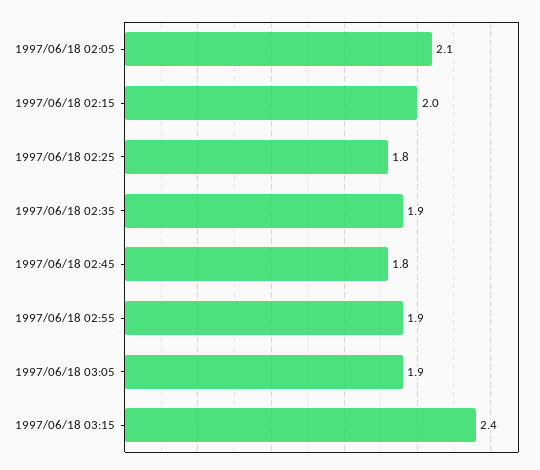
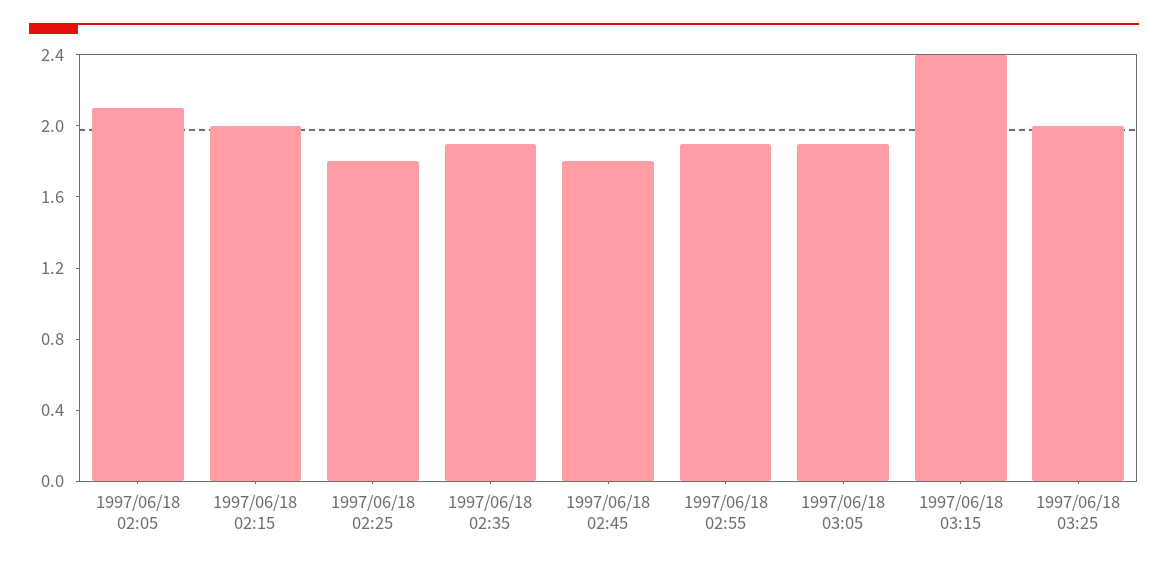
1997/06/18 03:25: none -> 2

